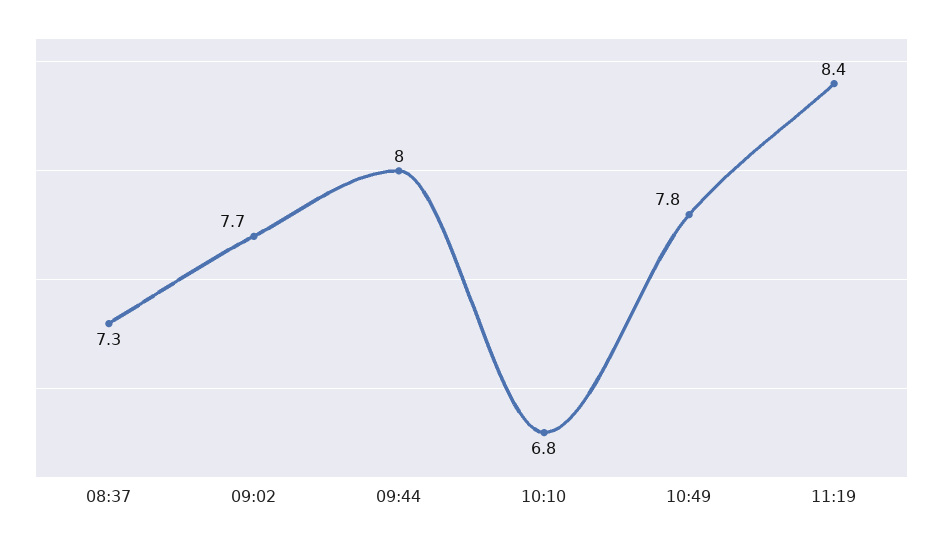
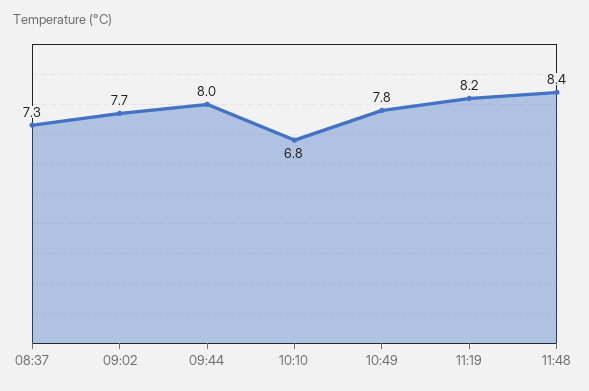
11:19: 8.4 -> 8.2
11:48: none -> 8.4

